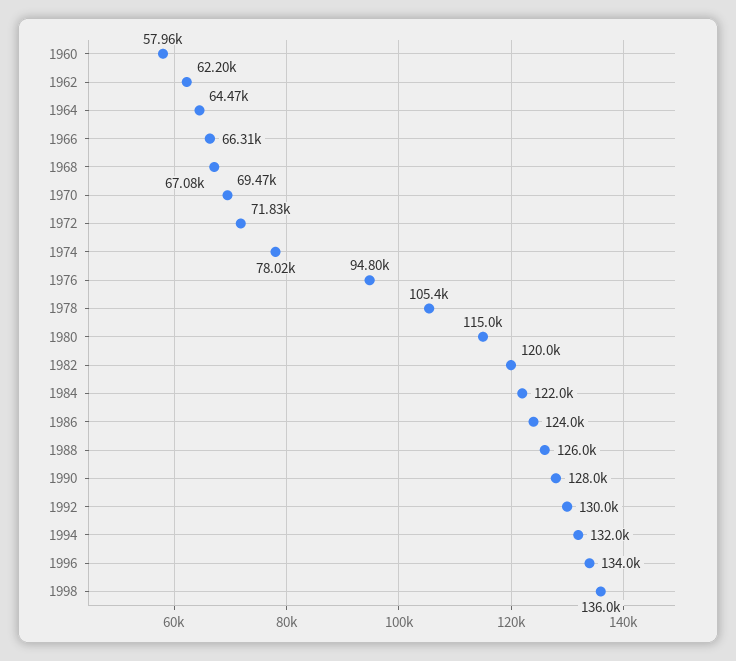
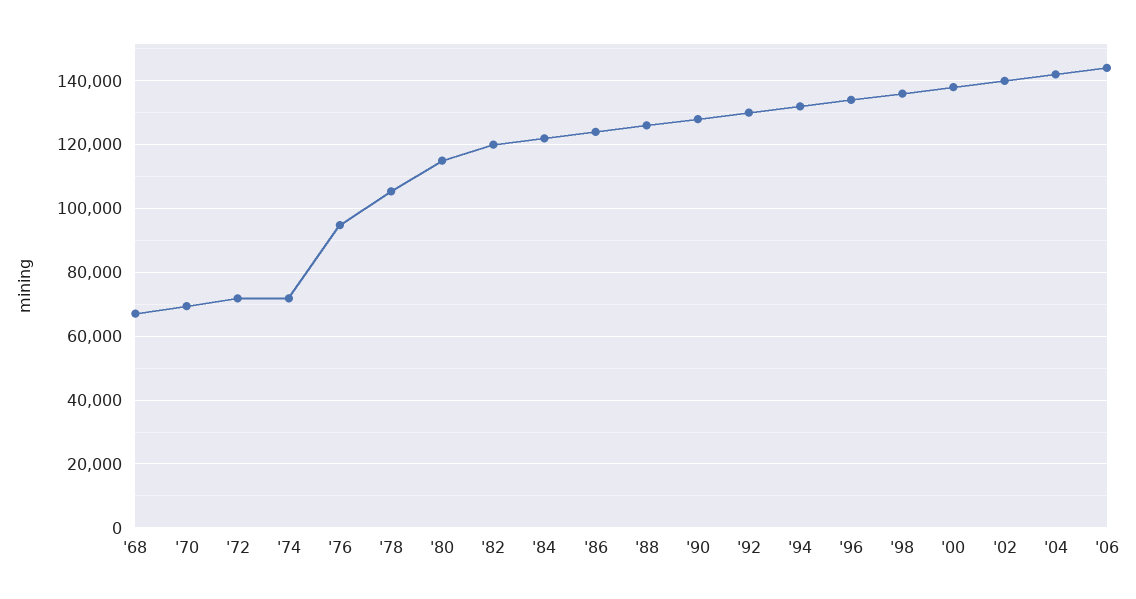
1960: 57960 -> none
1962: 62200 -> none
1964: 64470 -> none
1966: 66310 -> none
1974: 78020 -> 72000
'00: none -> 138000
'02: none -> 140000
'04: none -> 142000
'06: none -> 144000

